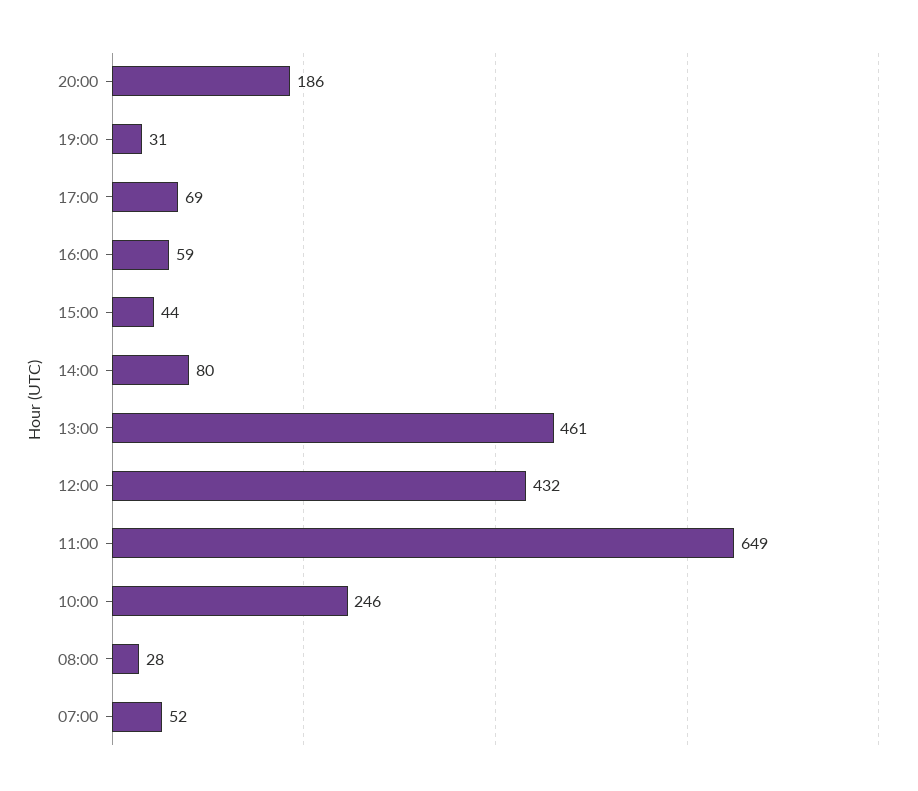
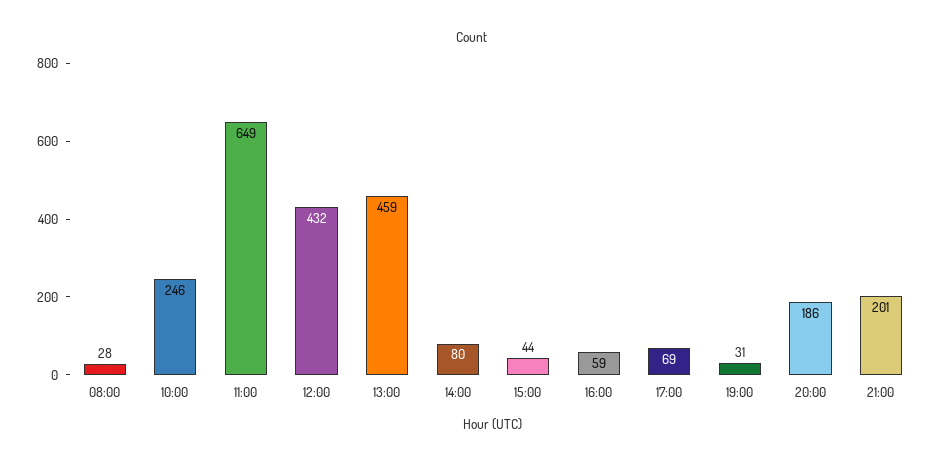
13:00: 461 -> 459
07:00: 52 -> none
21:00: none -> 201

